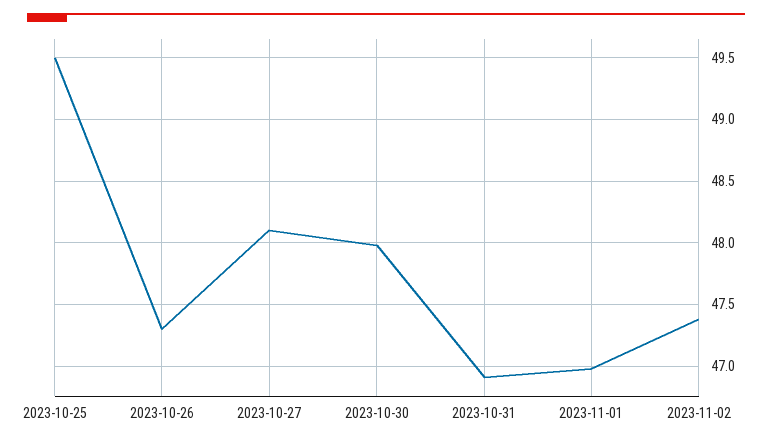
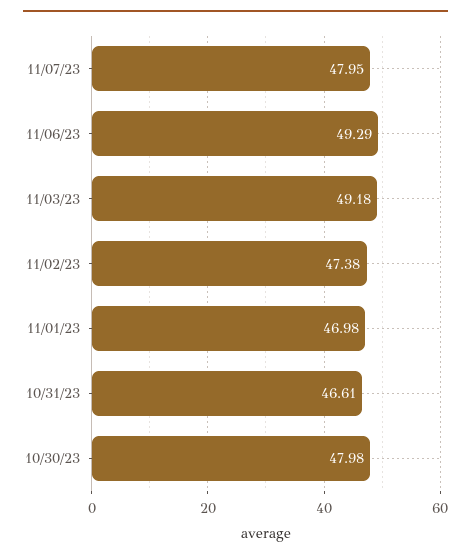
2023-10-25: 49.5 -> none
2023-10-26: 47.3 -> none
2023-10-27: 48.1 -> none
2023-10-31: 46.9 -> 46.61
11/07/23: none -> 47.95
11/06/23: none -> 49.29
11/03/23: none -> 49.18

